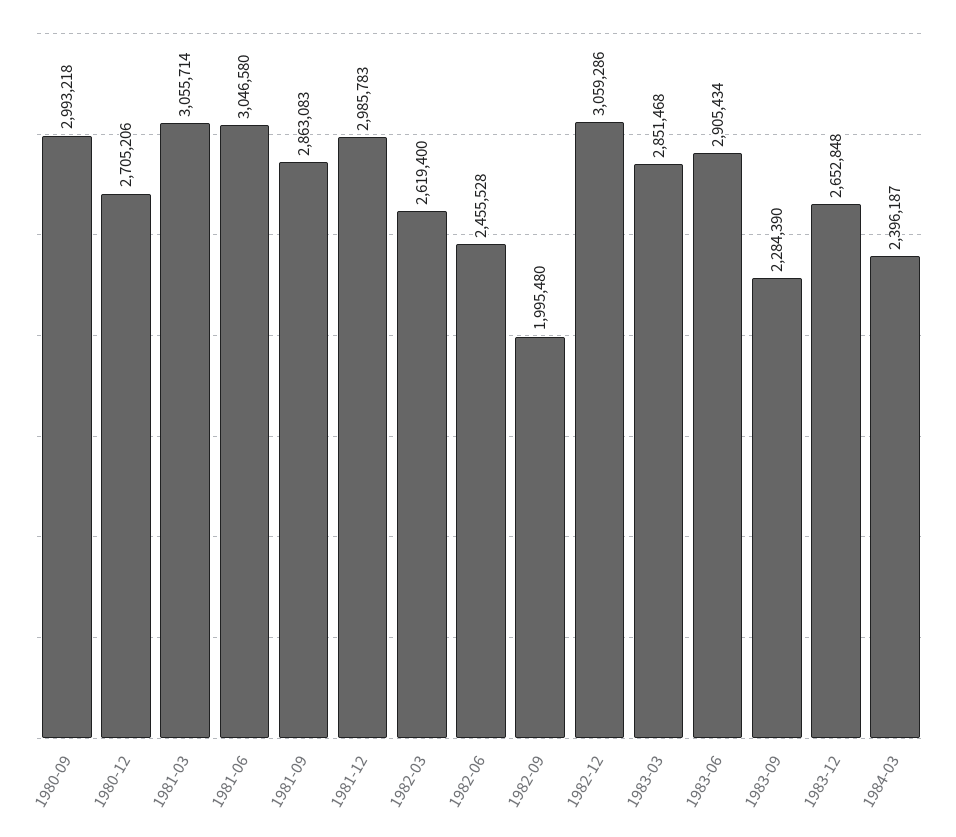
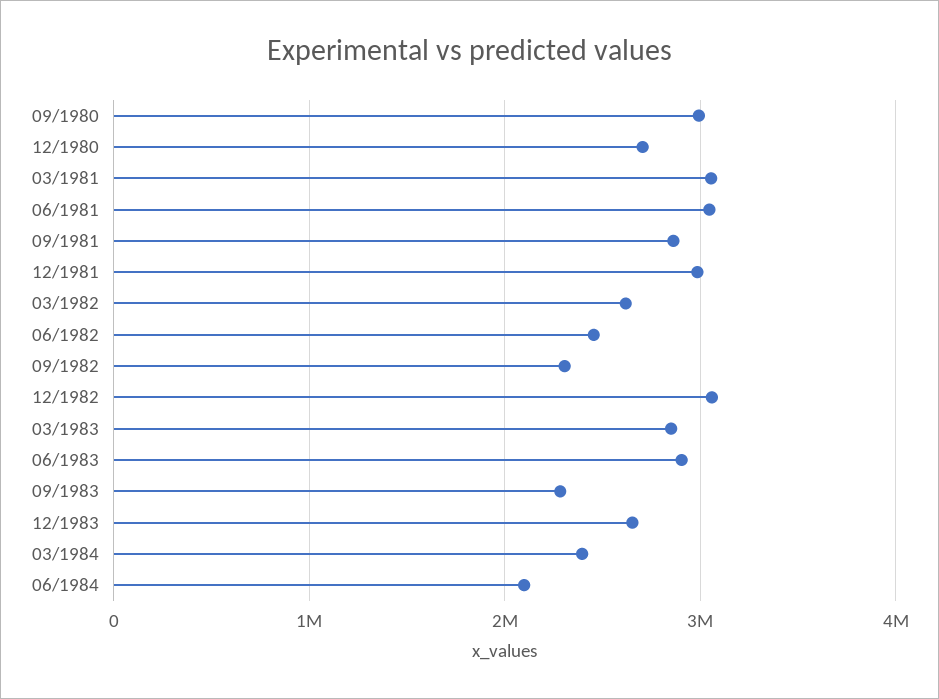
1982-09: 1995480 -> 2300000
06/1984: none -> 2100000

